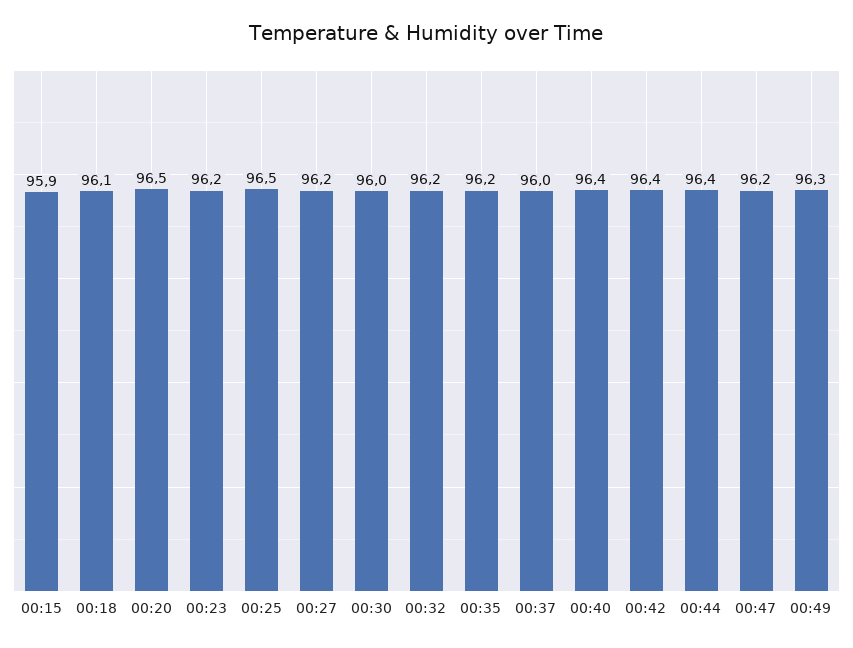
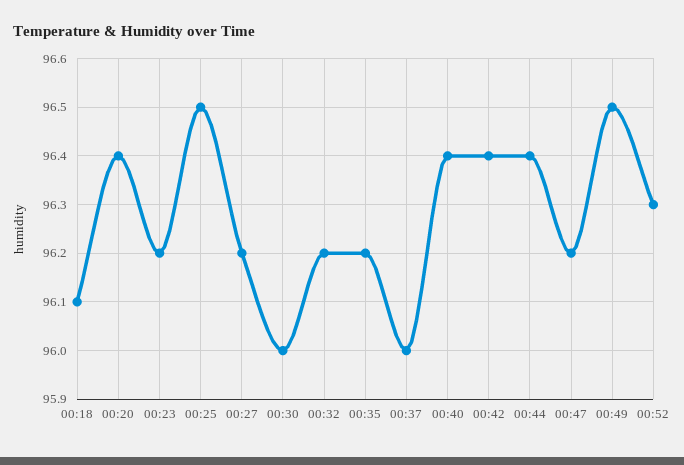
00:15: 95.9 -> none
00:20: 96.5 -> 96.4
00:49: 96.3 -> 96.5
00:52: none -> 96.3

